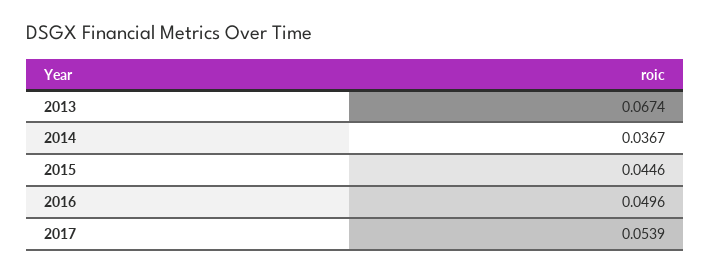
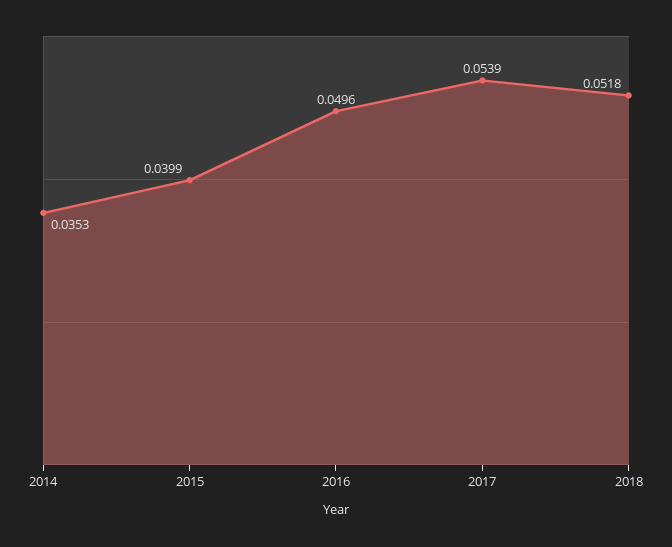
2013: 0.0674 -> none
2014: 0.0367 -> 0.0353
2015: 0.0446 -> 0.0399
2018: none -> 0.0518

